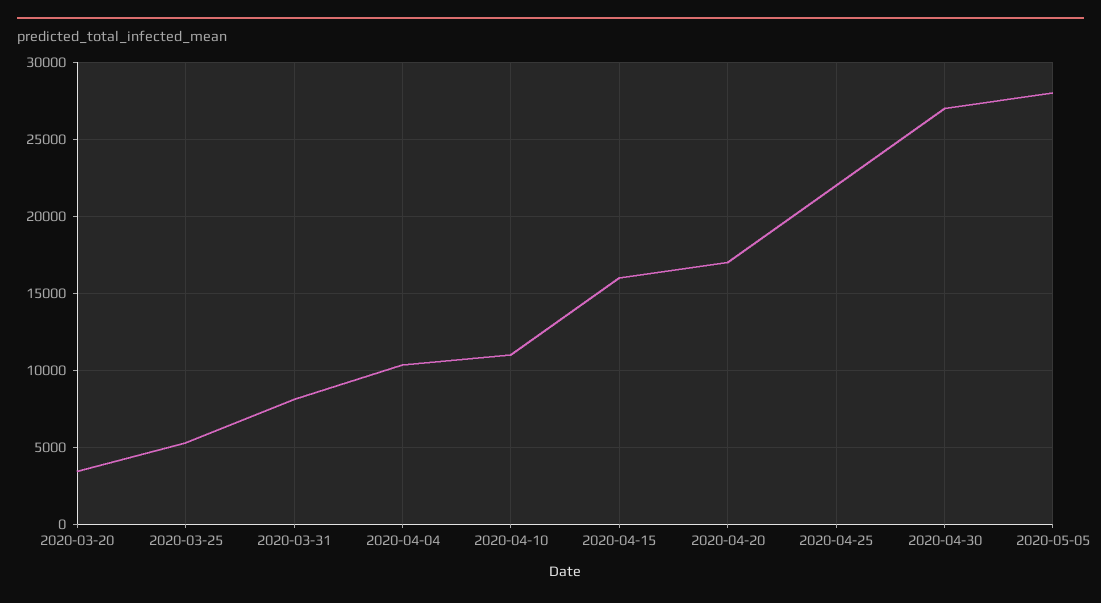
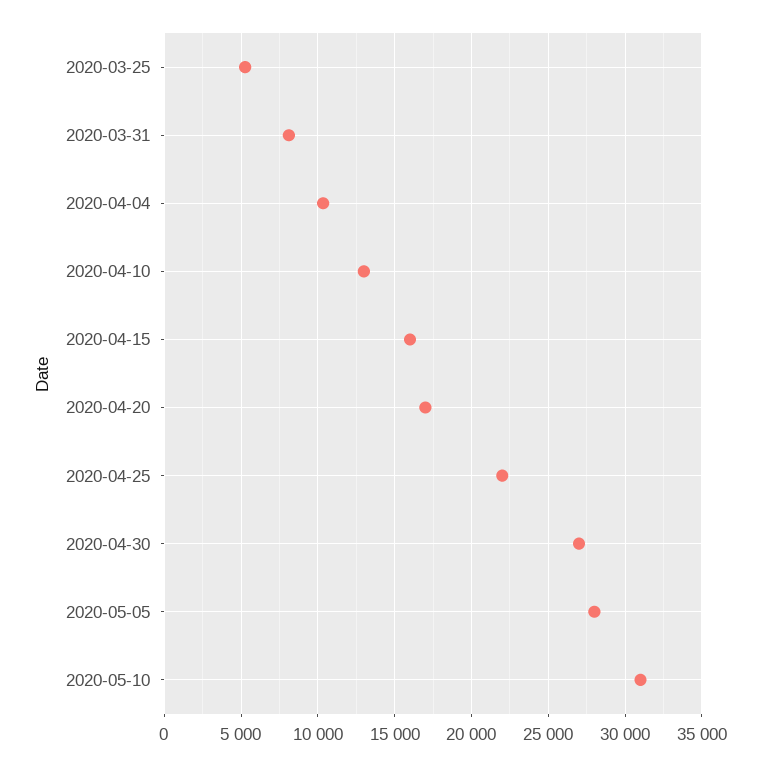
2020-03-20: 3500 -> none
2020-04-10: 11000 -> 13000
2020-05-10: none -> 31000

